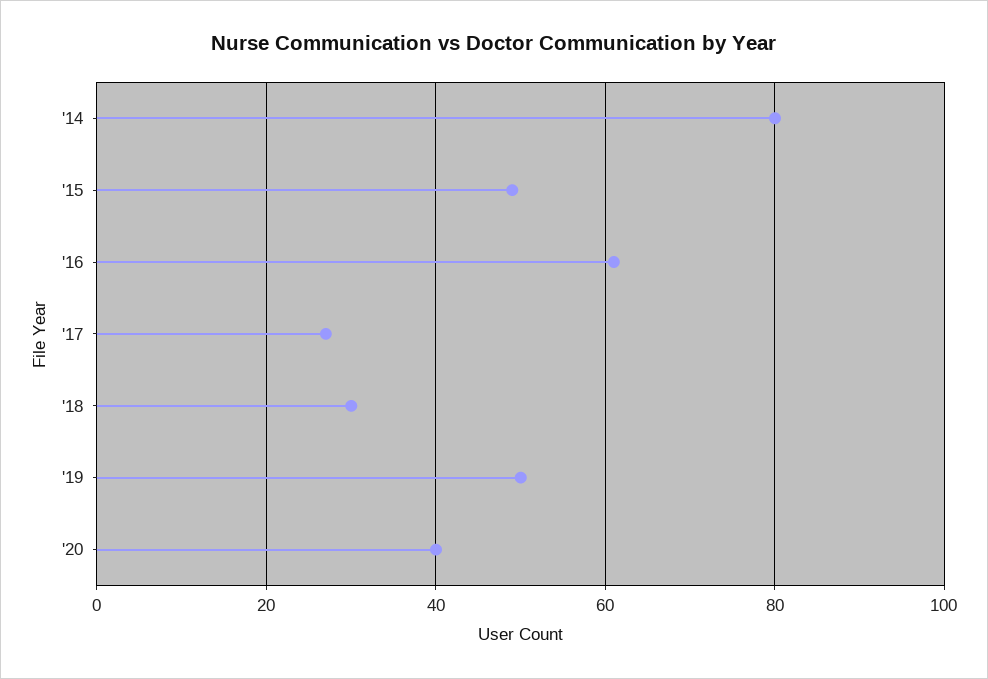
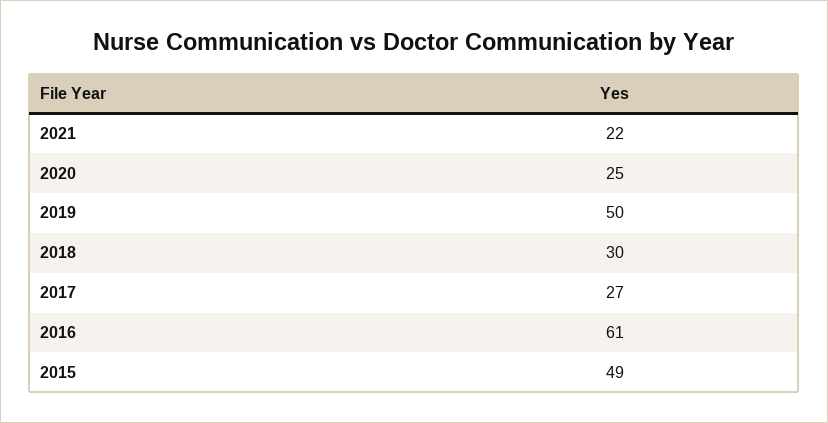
'14: 80 -> none
'20: 40 -> 25
2021: none -> 22

